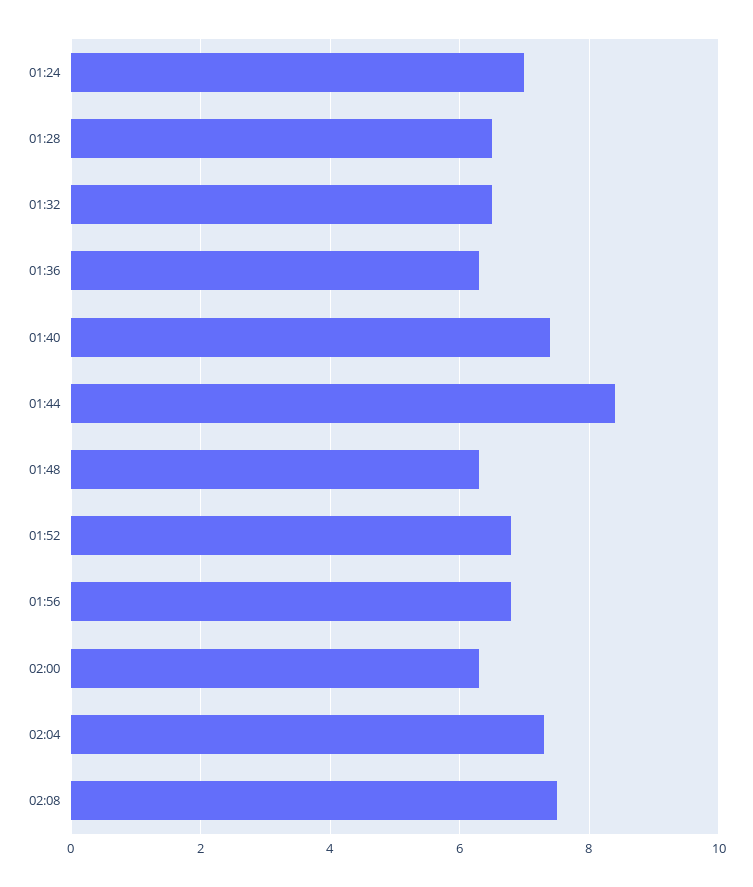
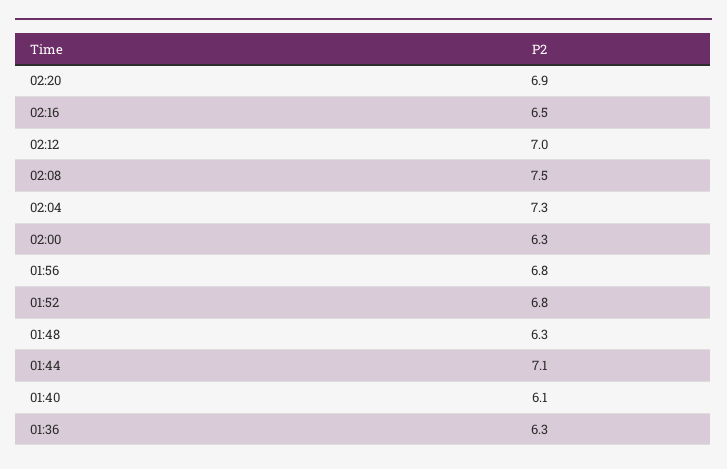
01:24: 7 -> none
01:28: 6.5 -> none
01:32: 6.5 -> none
01:40: 7.5 -> 6.1
01:44: 8.5 -> 7.1
02:20: none -> 6.9
02:16: none -> 6.5
02:12: none -> 7

